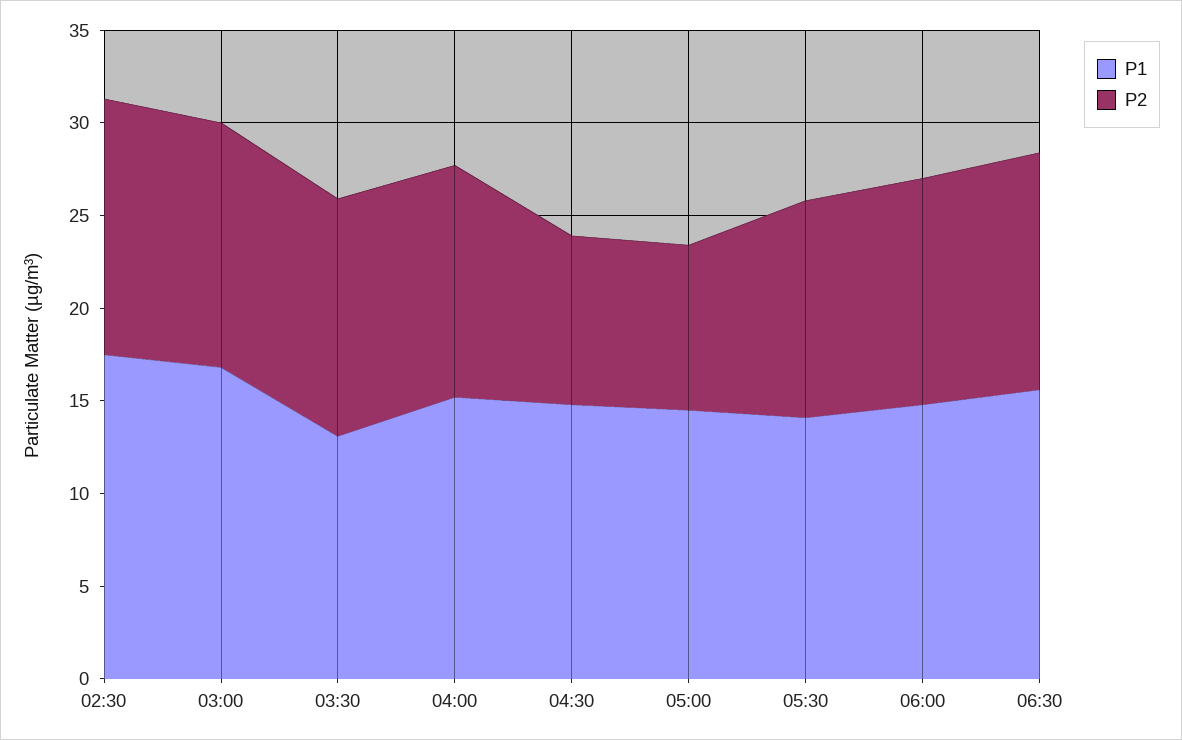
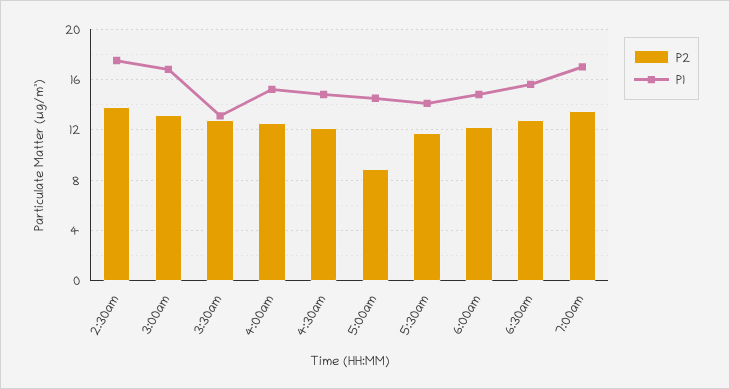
P2, 04:30: 9 -> 12
P2, 7:00am: none -> 13.5
P1, 7:00am: none -> 17

